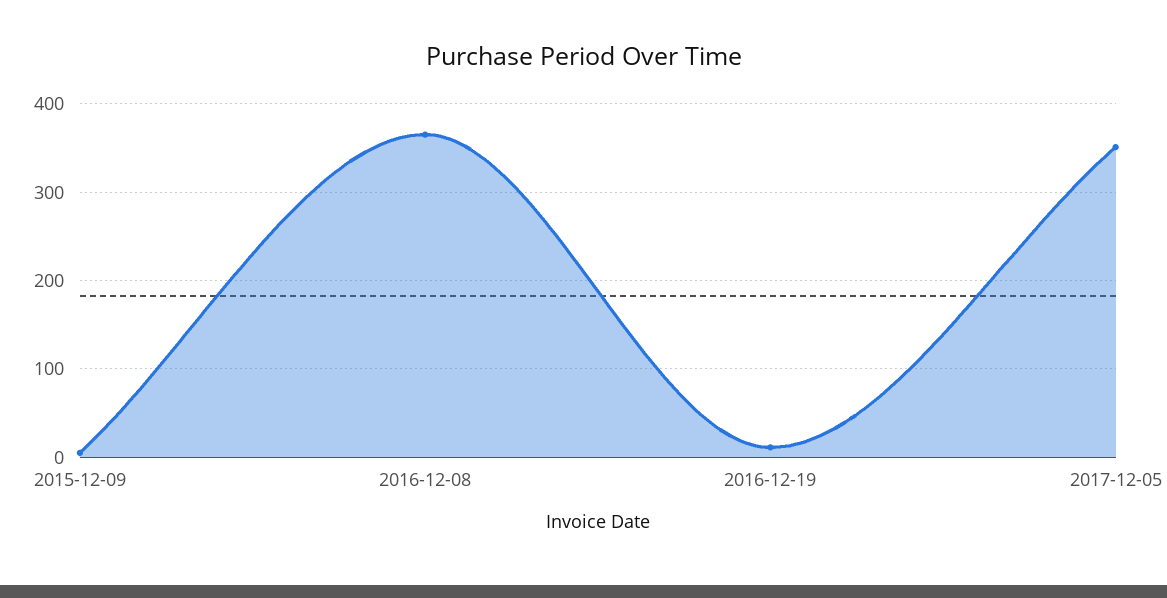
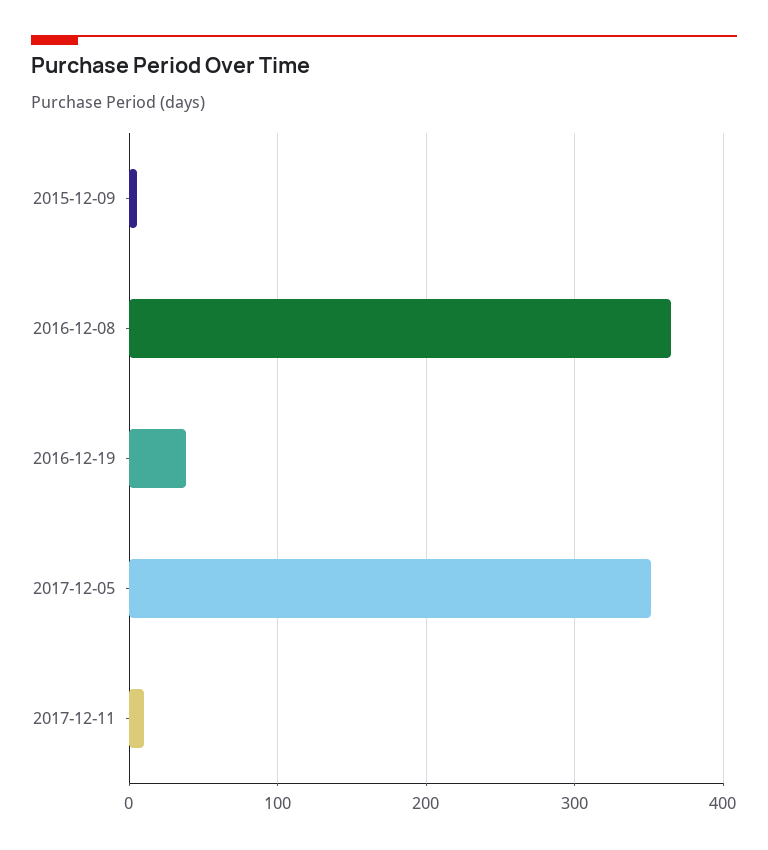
2016-12-19: 10 -> 40
2017-12-11: none -> 10

